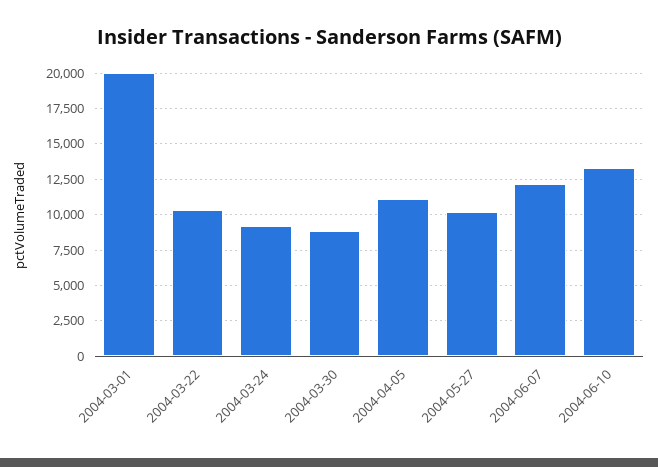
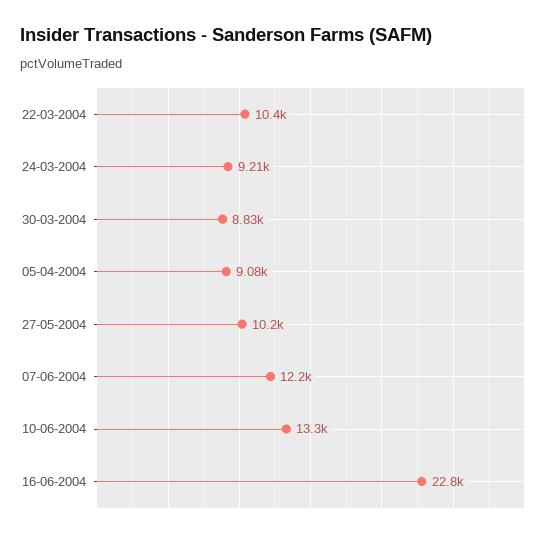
2004-03-01: 20000 -> none
2004-04-05: 11000 -> 9080
16-06-2004: none -> 22800

